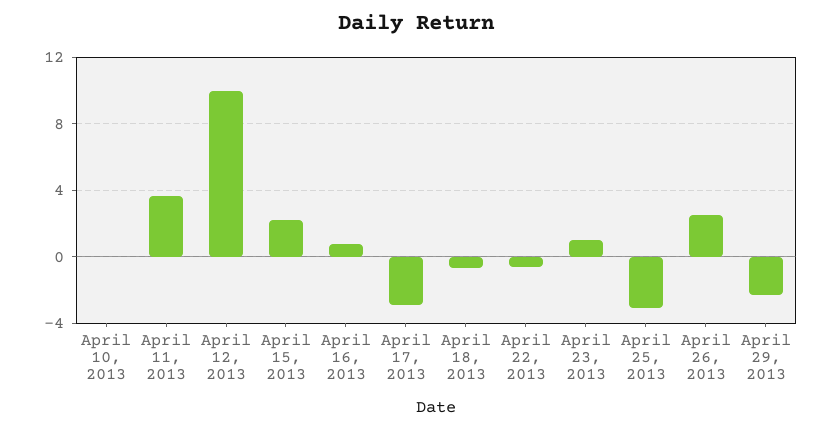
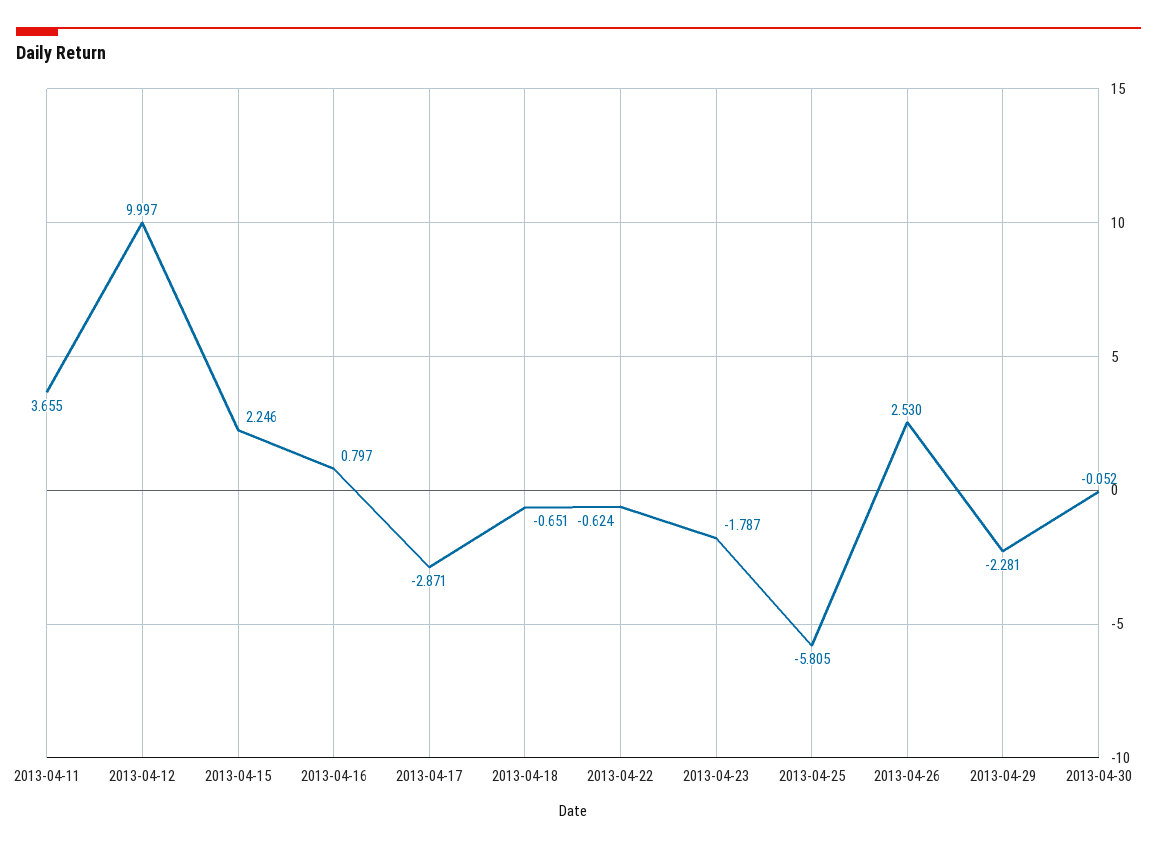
April 10, 2013: 0 -> none
April 23, 2013: 1 -> -1.787
April 25, 2013: -3 -> -5.805
2013-04-30: none -> -0.052

